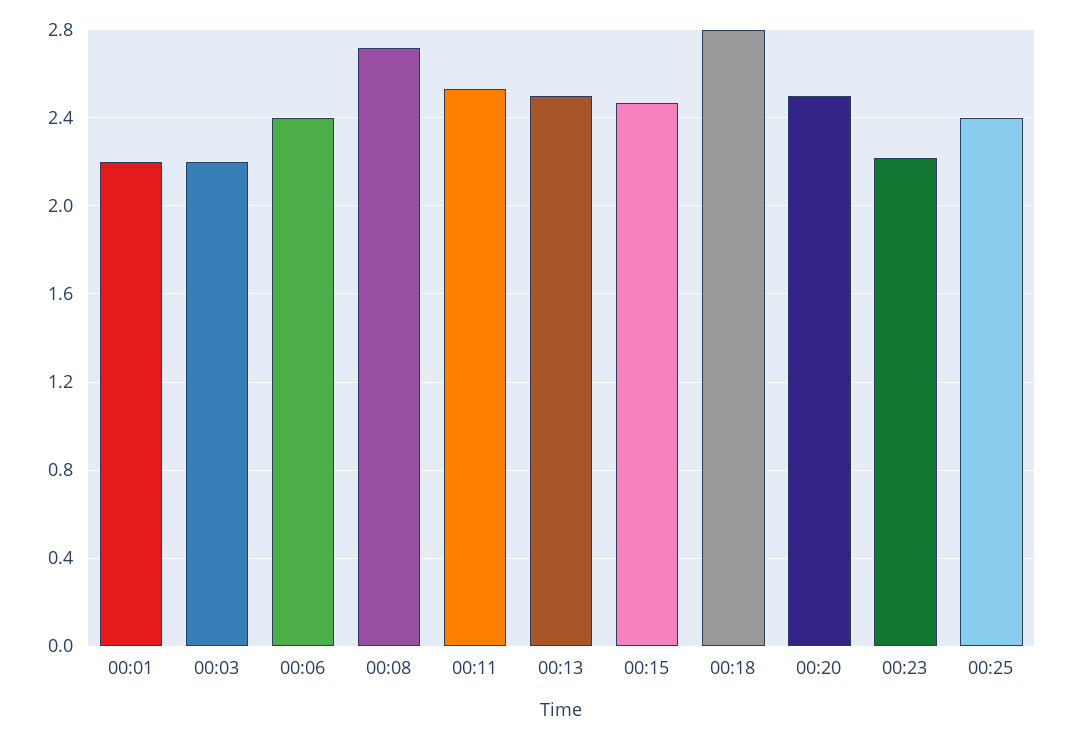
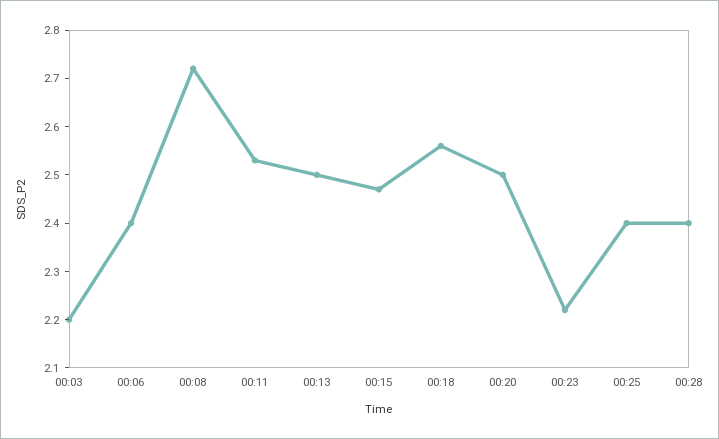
00:01: 2.2 -> none
00:18: 2.8 -> 2.55
00:28: none -> 2.4

